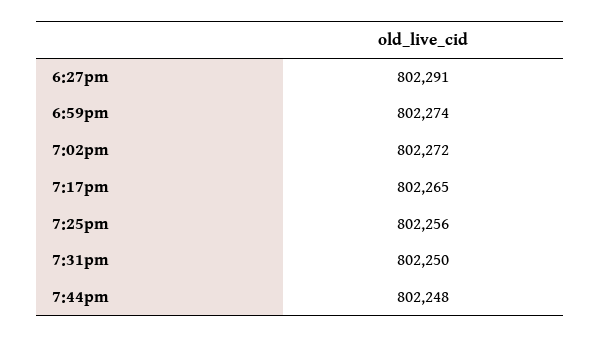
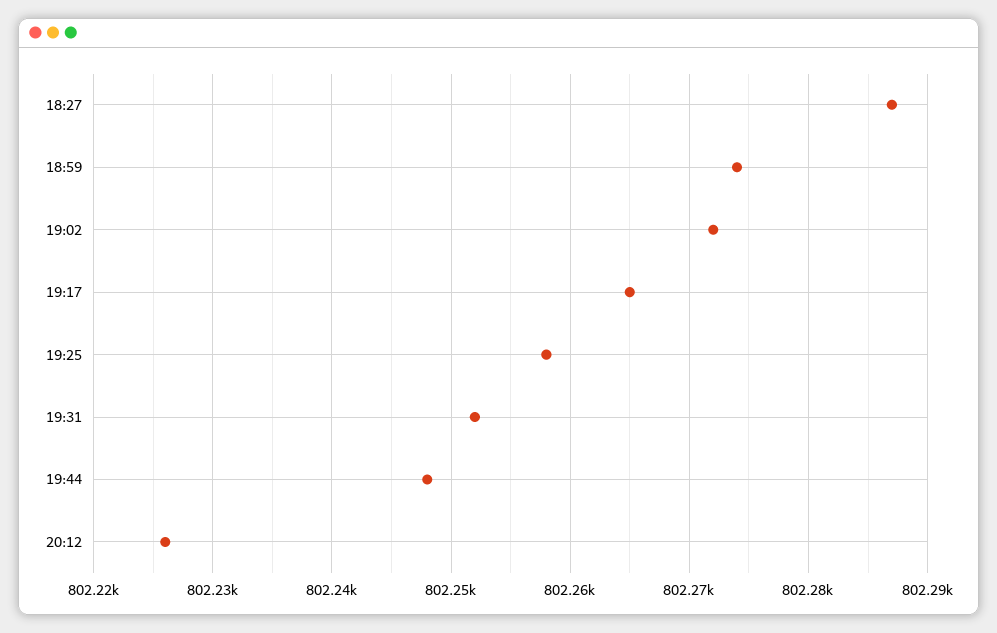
6:27pm: 802291 -> 802287
7:25pm: 802256 -> 802258
7:31pm: 802250 -> 802252
20:12: none -> 802226

